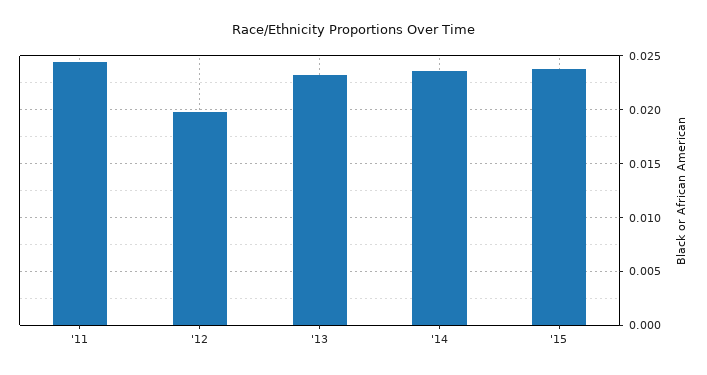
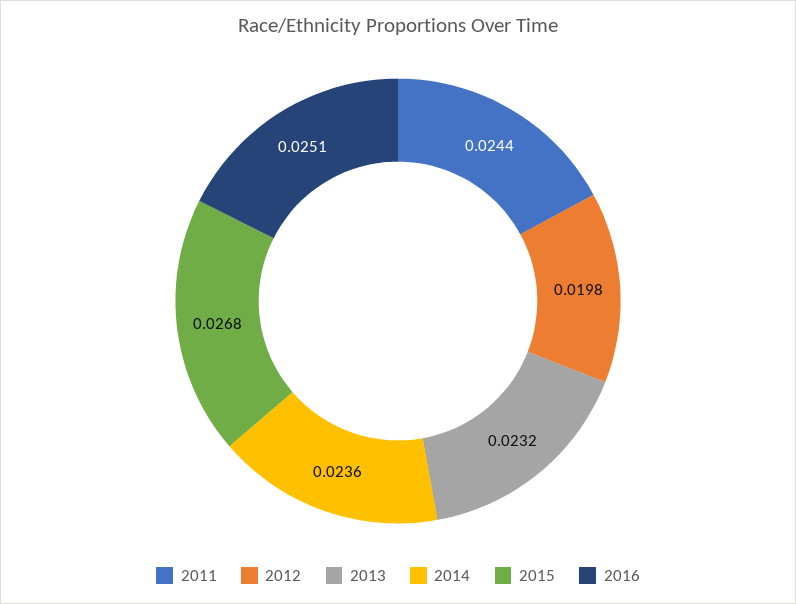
'15: 0.024 -> 0.0268
2016: none -> 0.0251

